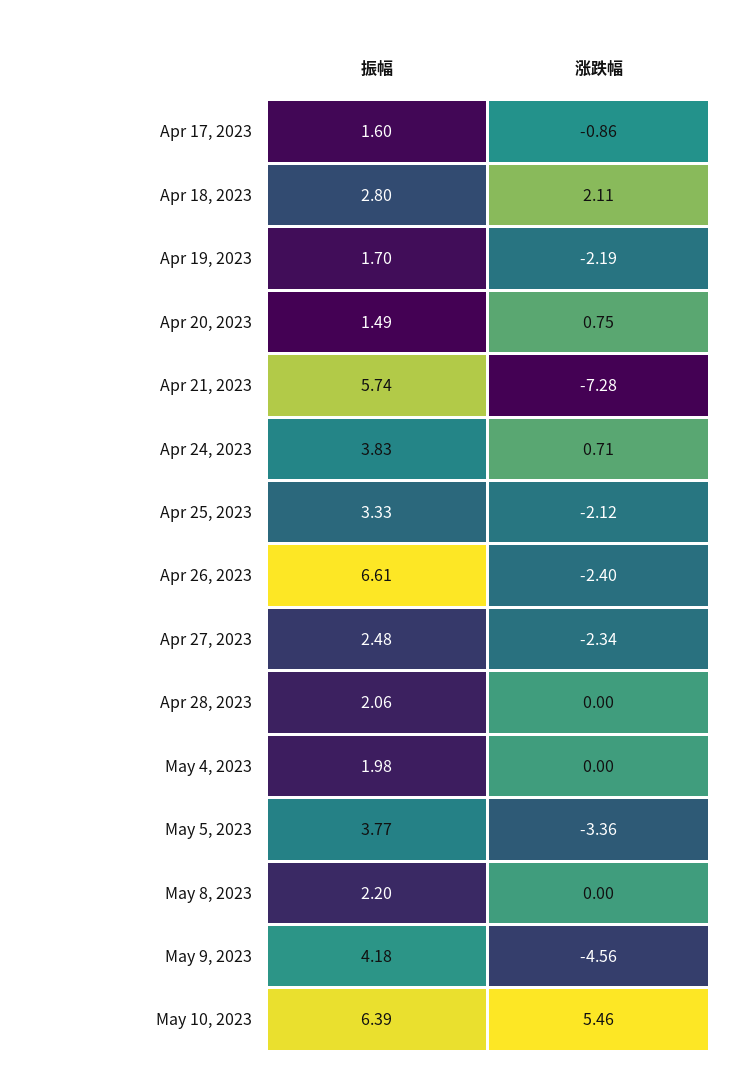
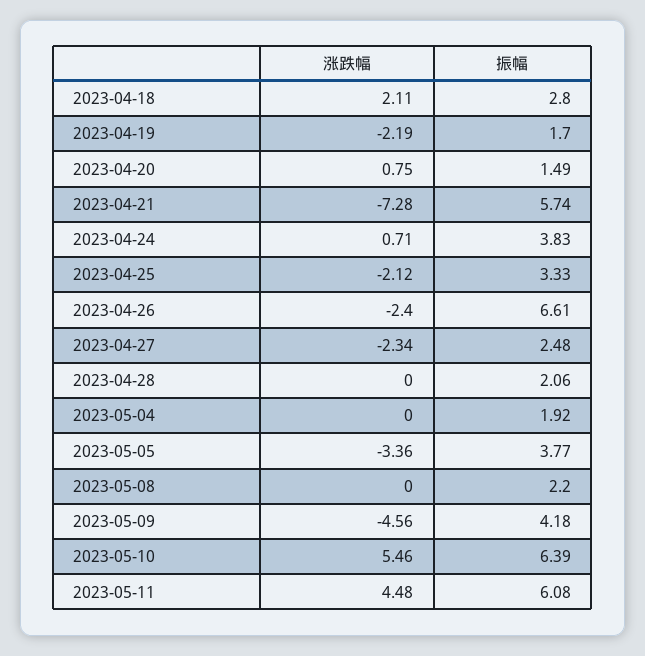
振幅, Apr 17, 2023: 1.6 -> none
涨跌幅, Apr 17, 2023: -0.86 -> none
振幅, May 4, 2023: 1.98 -> 1.92
涨跌幅, 2023-05-11: none -> 4.48
振幅, 2023-05-11: none -> 6.08

